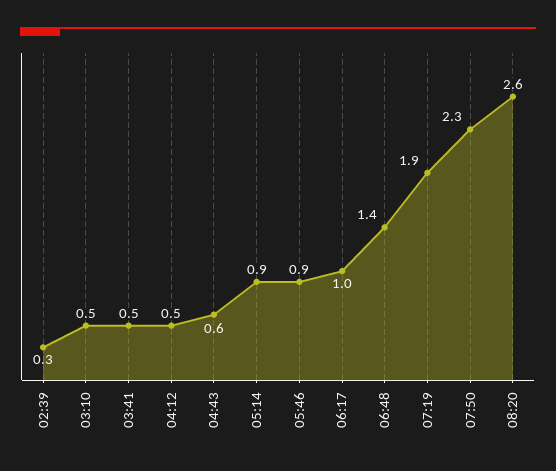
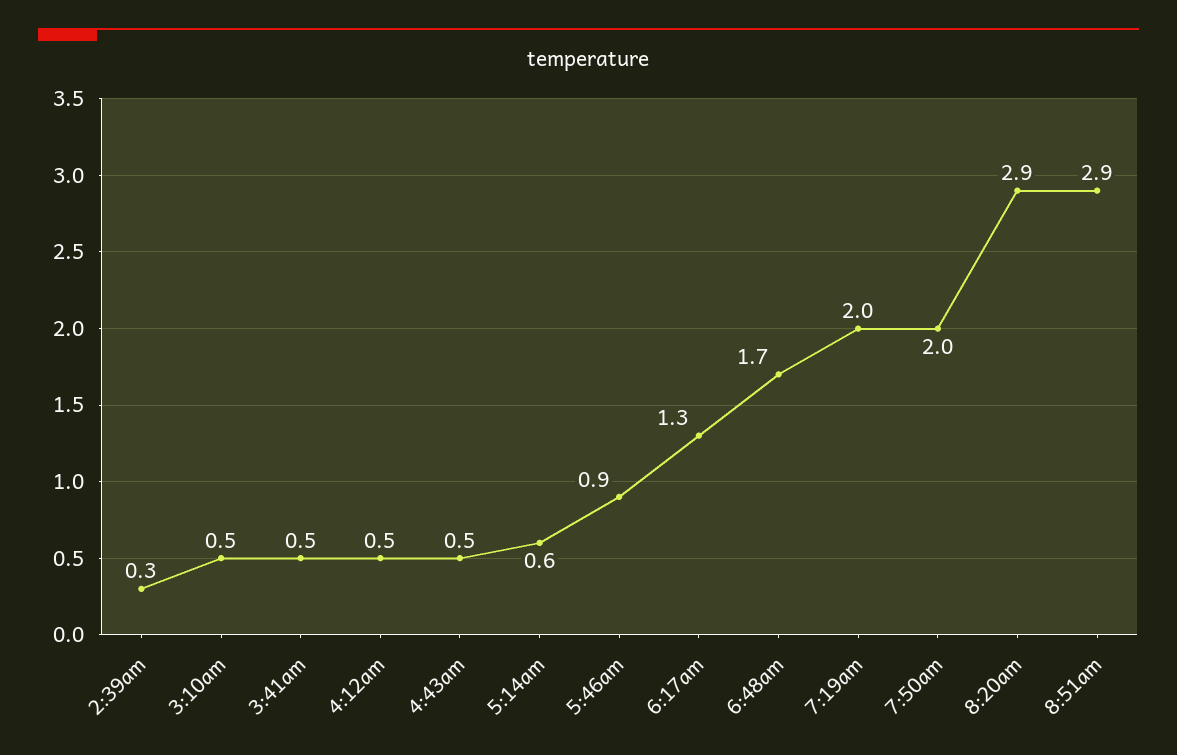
04:43: 0.6 -> 0.5
05:14: 0.9 -> 0.6
06:17: 1 -> 1.3
06:48: 1.4 -> 1.7
07:19: 1.9 -> 2
07:50: 2.3 -> 2
08:20: 2.6 -> 2.9
8:51am: none -> 2.9

